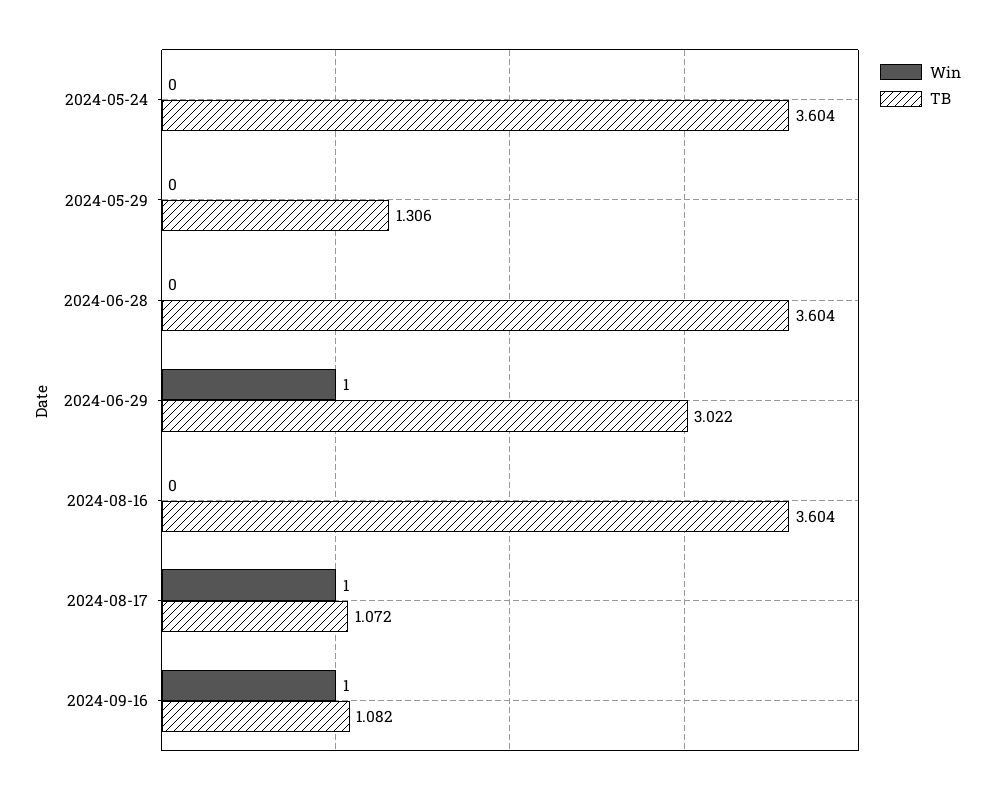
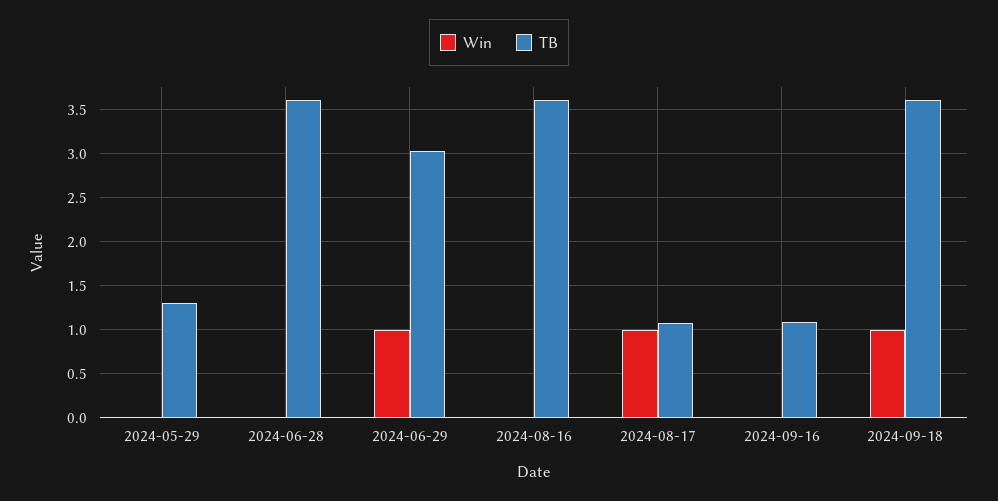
Win, 2024-05-24: 0 -> none
TB, 2024-05-24: 3.604 -> none
Win, 2024-09-16: 1 -> 0
Win, 2024-09-18: none -> 1
TB, 2024-09-18: none -> 3.6

